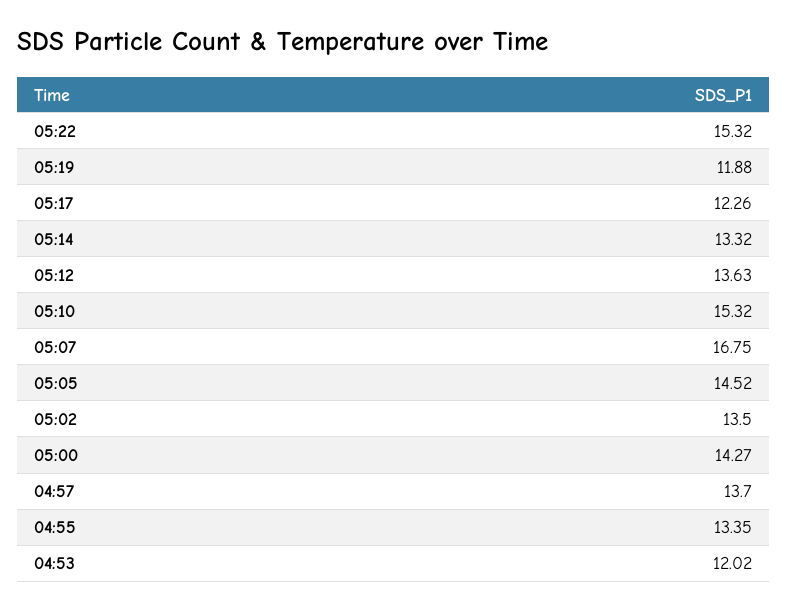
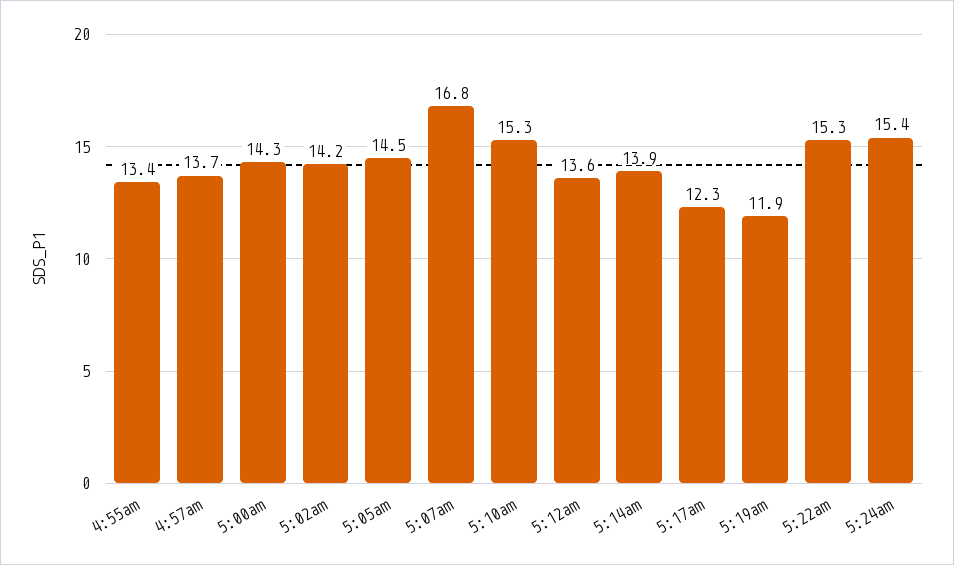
05:14: 13.32 -> 13.9
05:02: 13.5 -> 14.2
04:53: 12.02 -> none
5:24am: none -> 15.4

